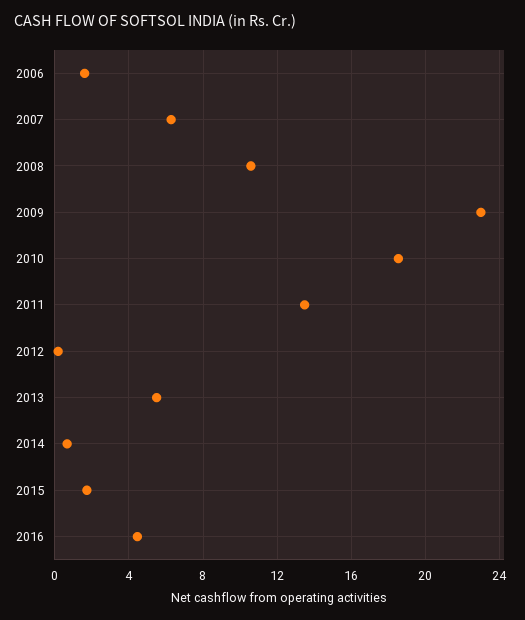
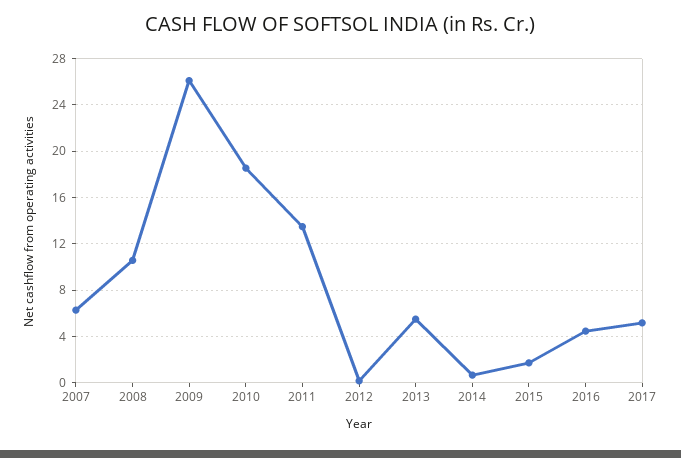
2006: 1.5 -> none
2009: 23 -> 26
2017: none -> 5

